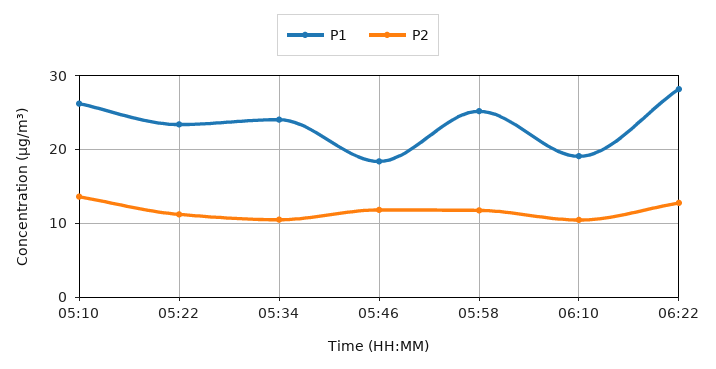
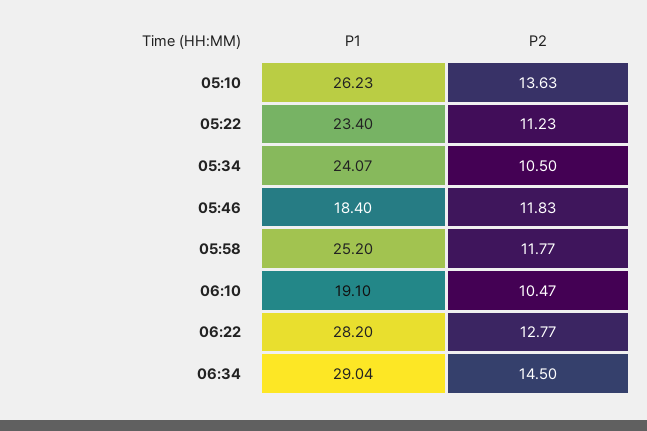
P1, 06:34: none -> 29.04
P2, 06:34: none -> 14.5

